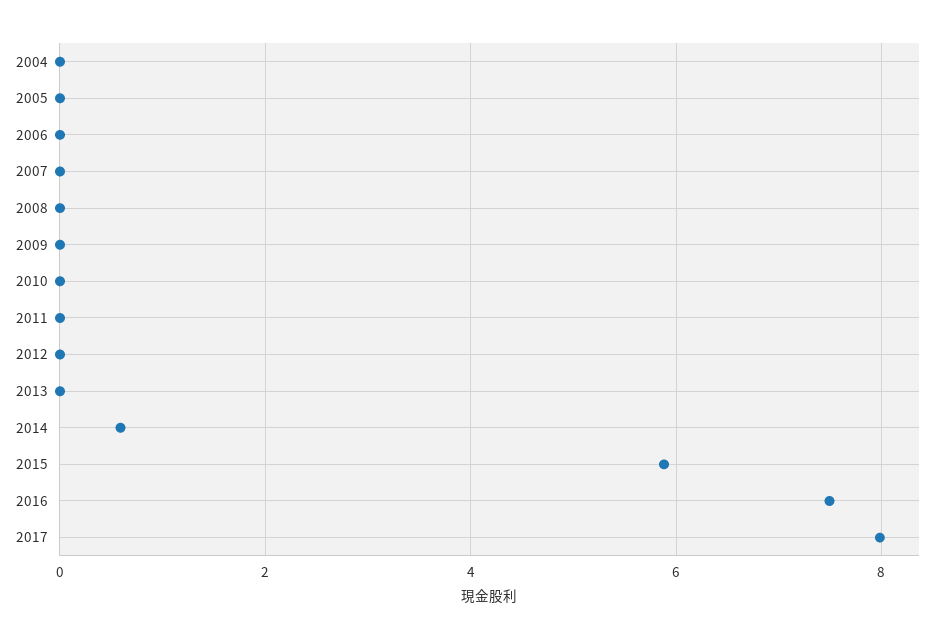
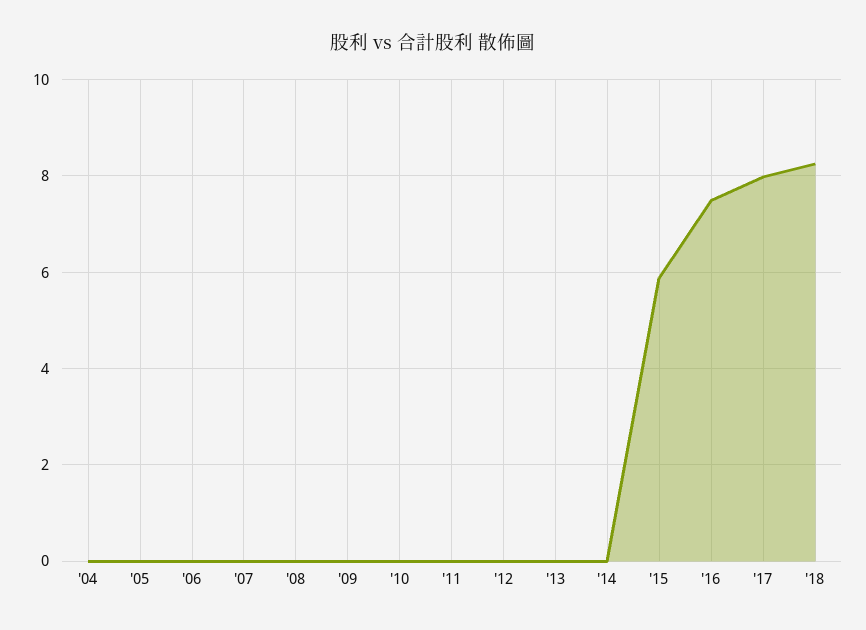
2014: 0.6 -> 0
'18: none -> 8.2

